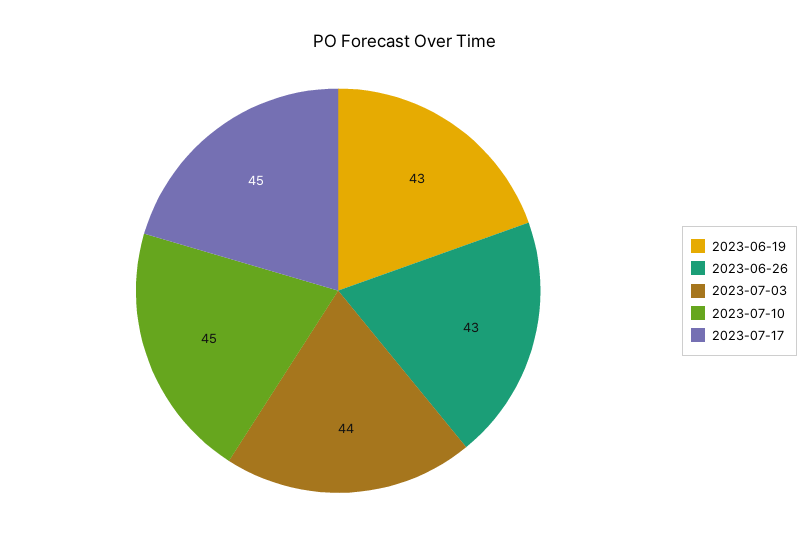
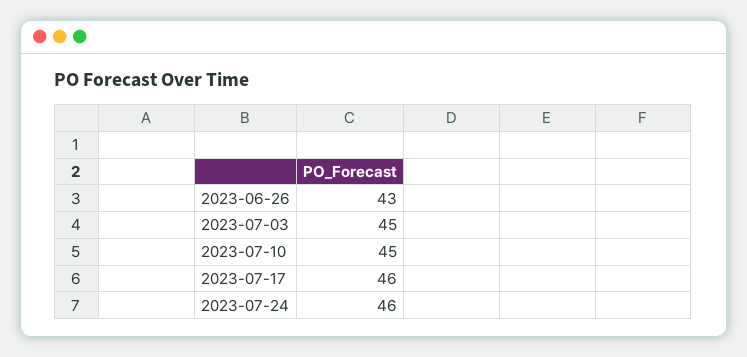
2023-06-19: 43 -> none
2023-07-03: 44 -> 45
2023-07-17: 45 -> 46
2023-07-24: none -> 46

